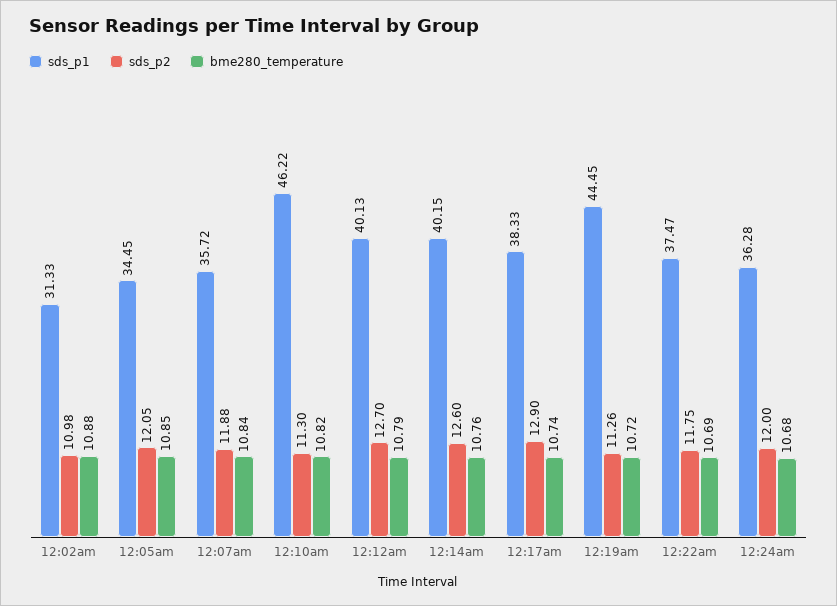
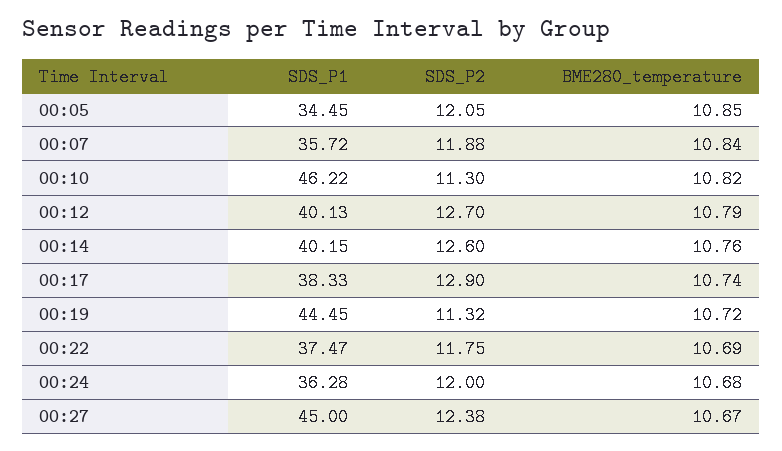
sds_p1, 12:02am: 31.33 -> none
sds_p2, 12:02am: 10.98 -> none
bme280_temperature, 12:02am: 10.88 -> none
sds_p2, 12:19am: 11.26 -> 11.32
sds_p1, 00:27: none -> 45
sds_p2, 00:27: none -> 12.38
bme280_temperature, 00:27: none -> 10.67

